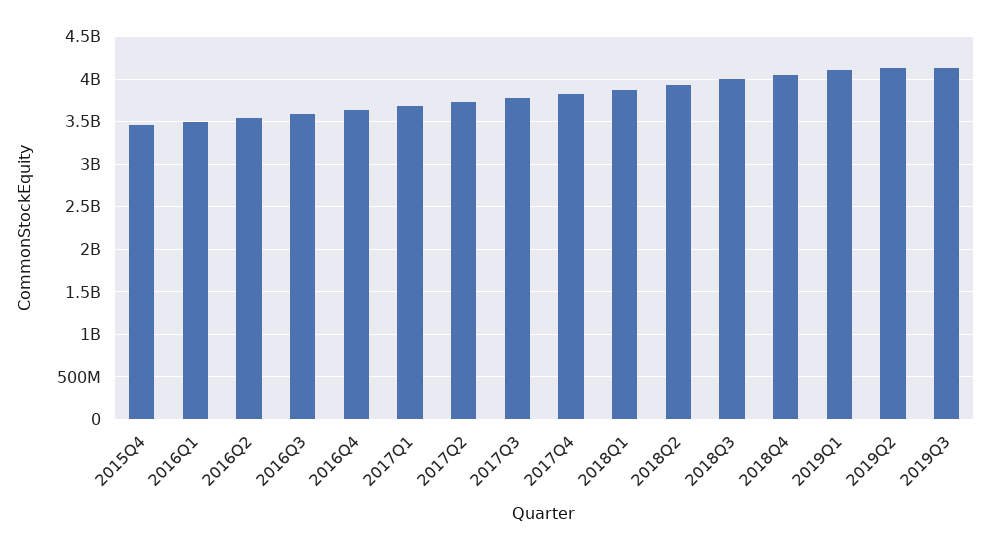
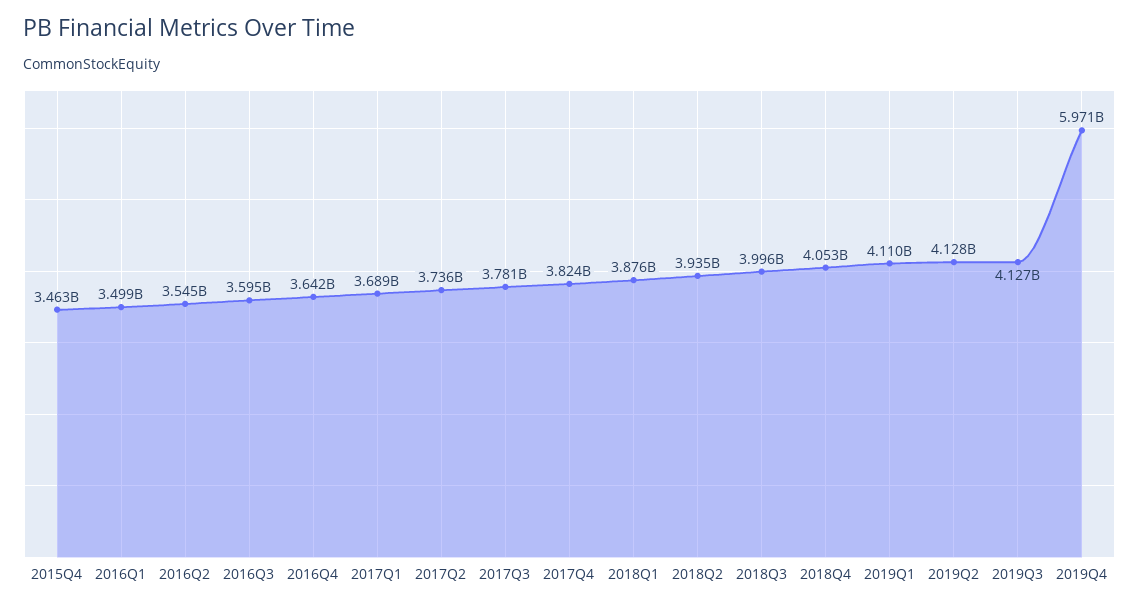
2019Q4: none -> 5971000000

